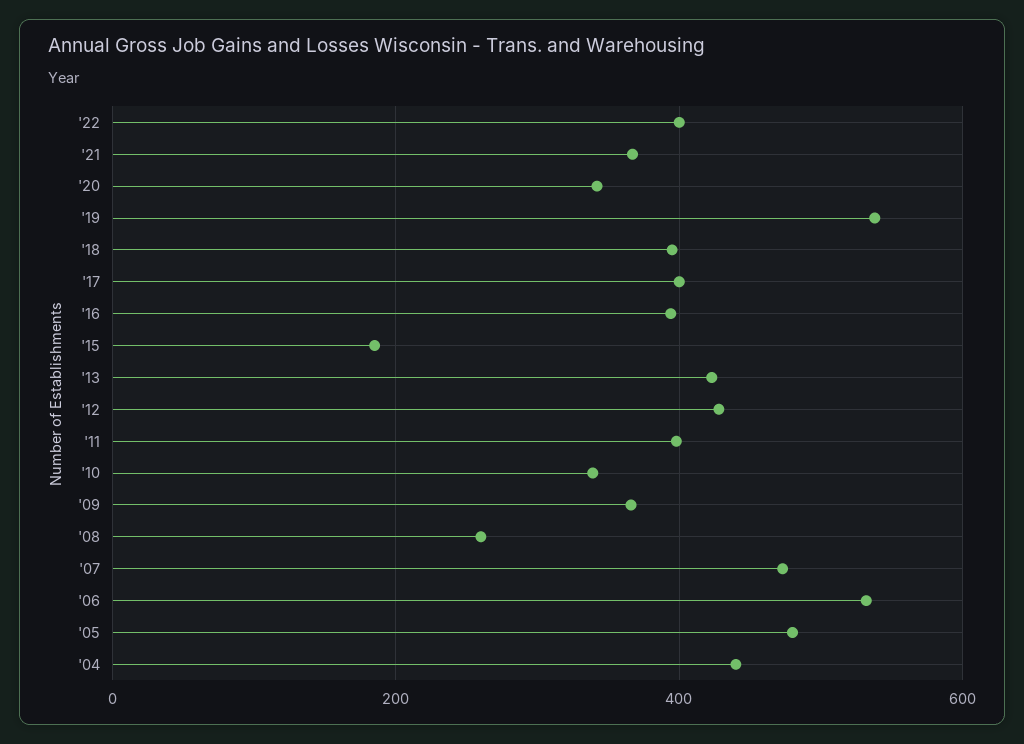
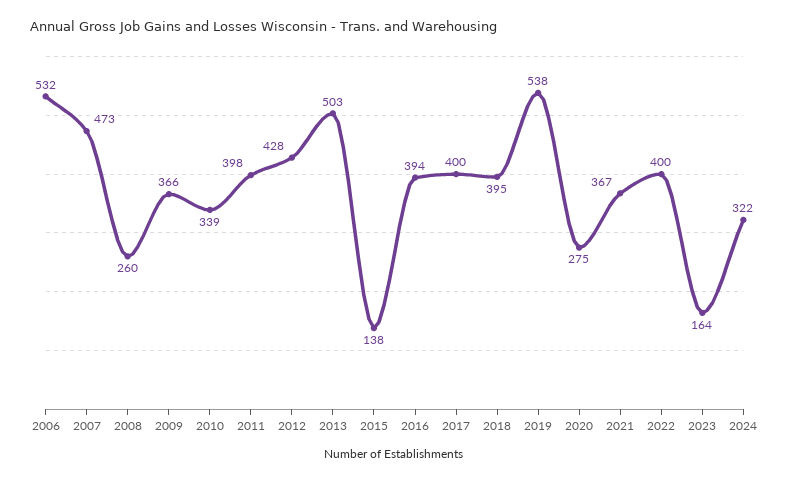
'20: 340 -> 275
'15: 180 -> 138
'13: 420 -> 503
'05: 480 -> none
'04: 440 -> none
2023: none -> 164
2024: none -> 322

